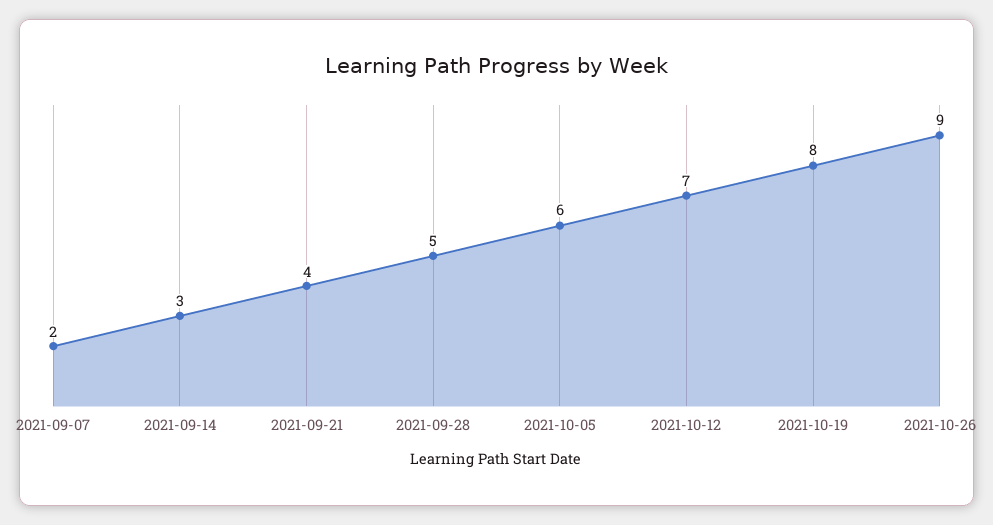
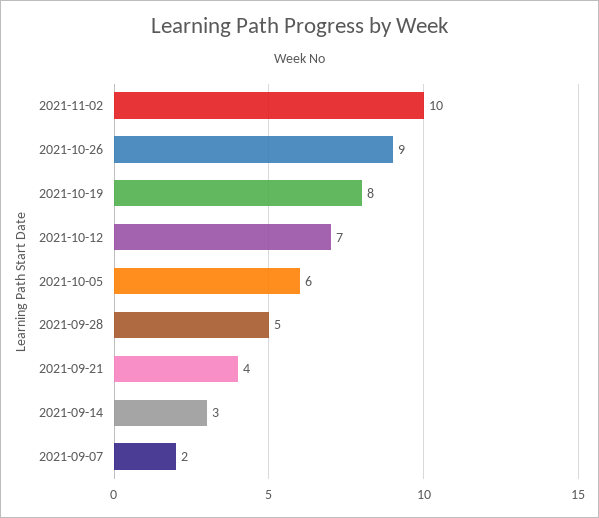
2021-11-02: none -> 10

